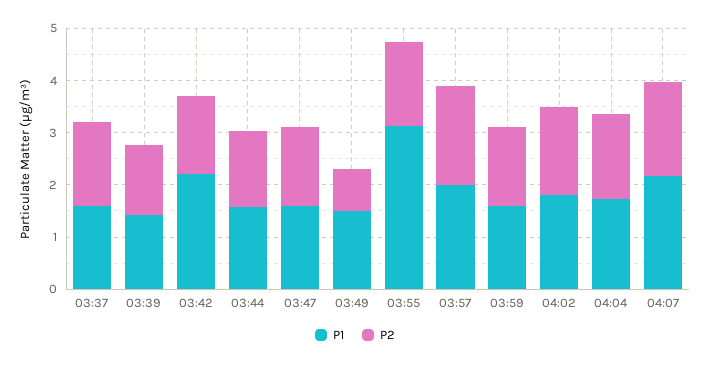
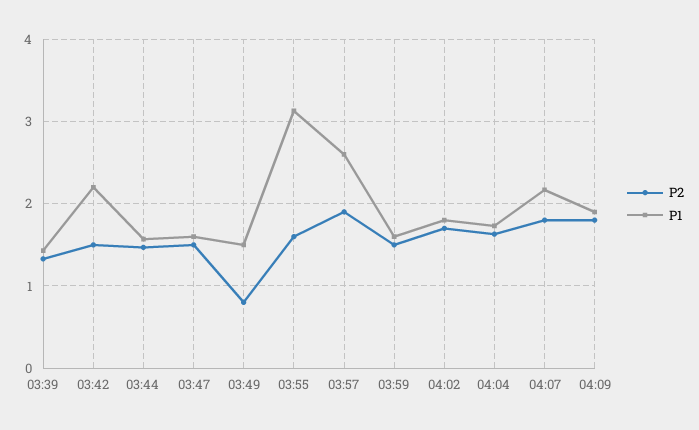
P1, 03:37: 1.6 -> none
P2, 03:37: 1.6 -> none
P1, 03:57: 2 -> 2.6
P2, 04:09: none -> 1.8
P1, 04:09: none -> 1.9

